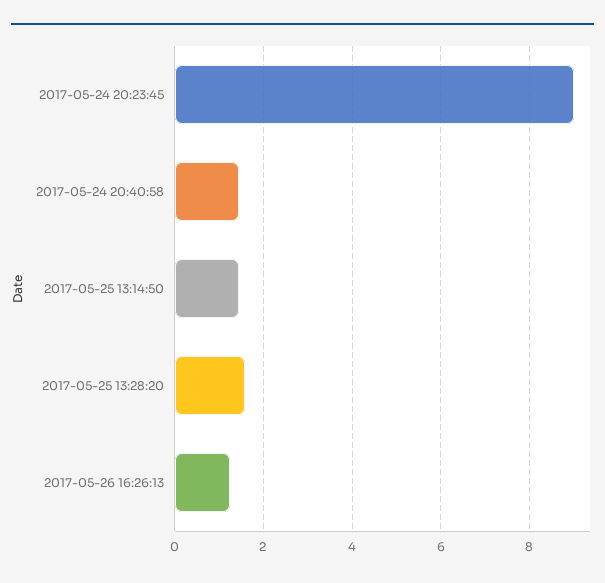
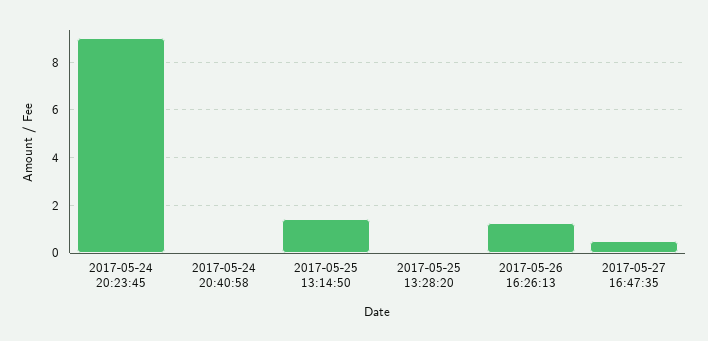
2017-05-24 20:40:58: 1.4 -> 0
2017-05-25 13:28:20: 1.6 -> 0
2017-05-27 16:47:35: none -> 0.5

